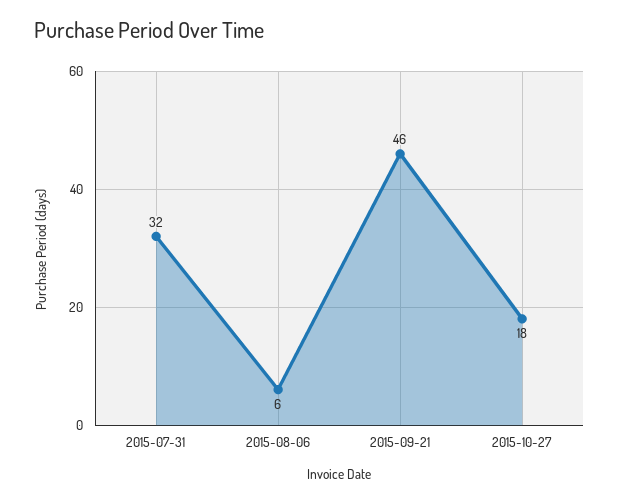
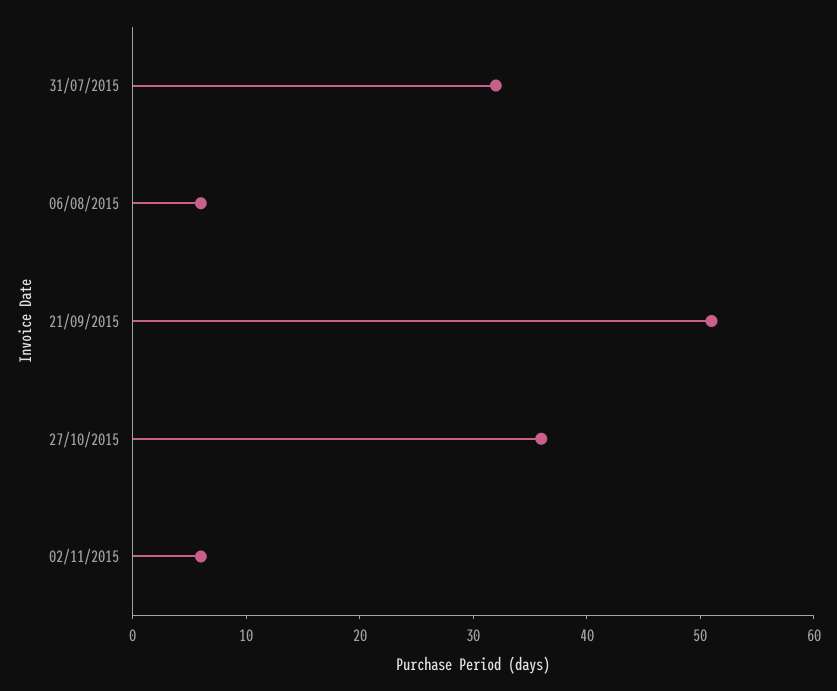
2015-09-21: 46 -> 51
2015-10-27: 18 -> 36
02/11/2015: none -> 6

